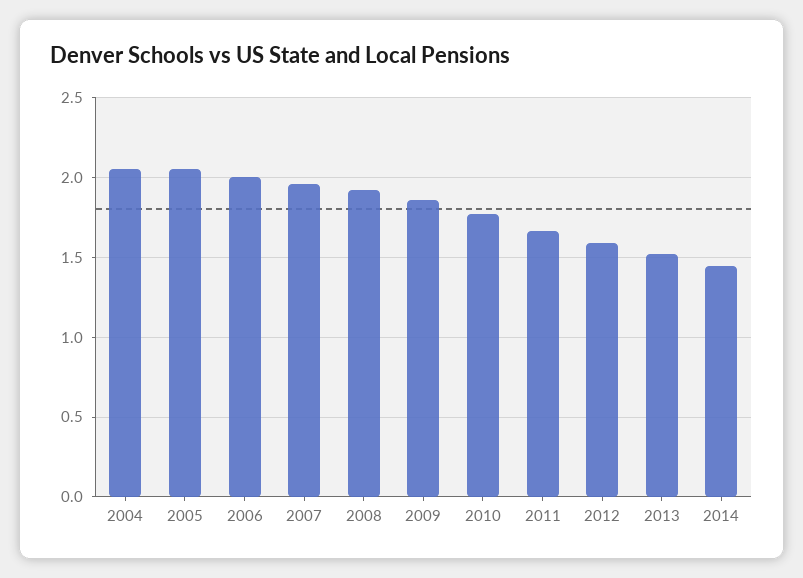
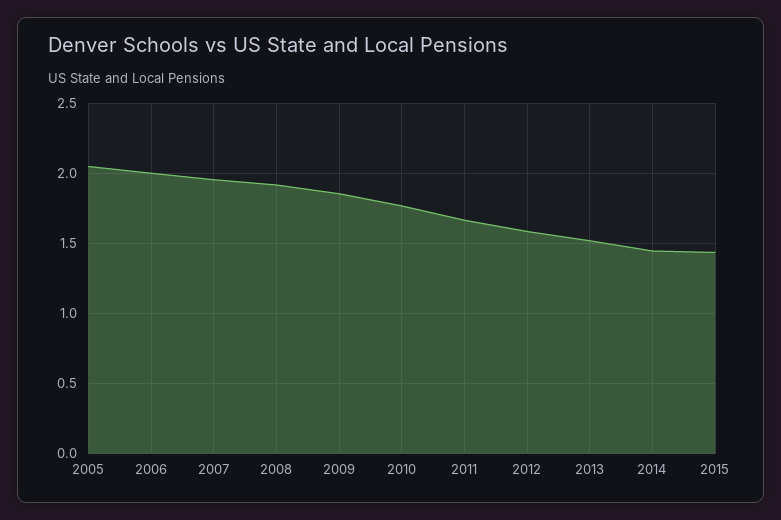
2004: 2.05 -> none
2015: none -> 1.45

